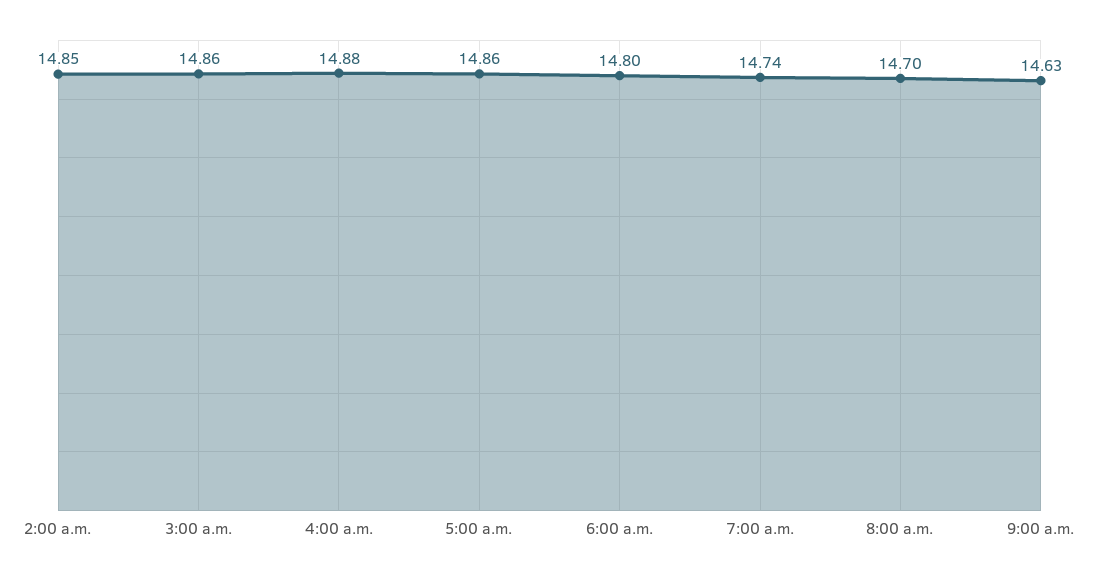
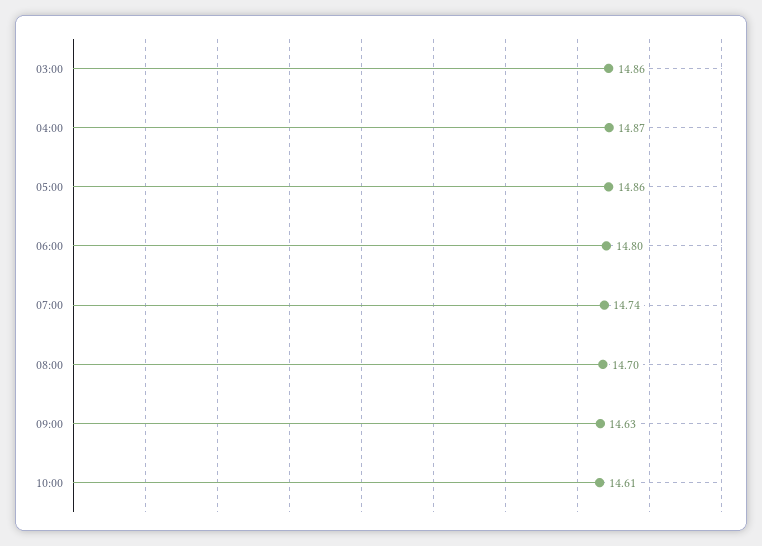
2:00 a.m.: 14.85 -> none
4:00 a.m.: 14.88 -> 14.87
10:00: none -> 14.61

